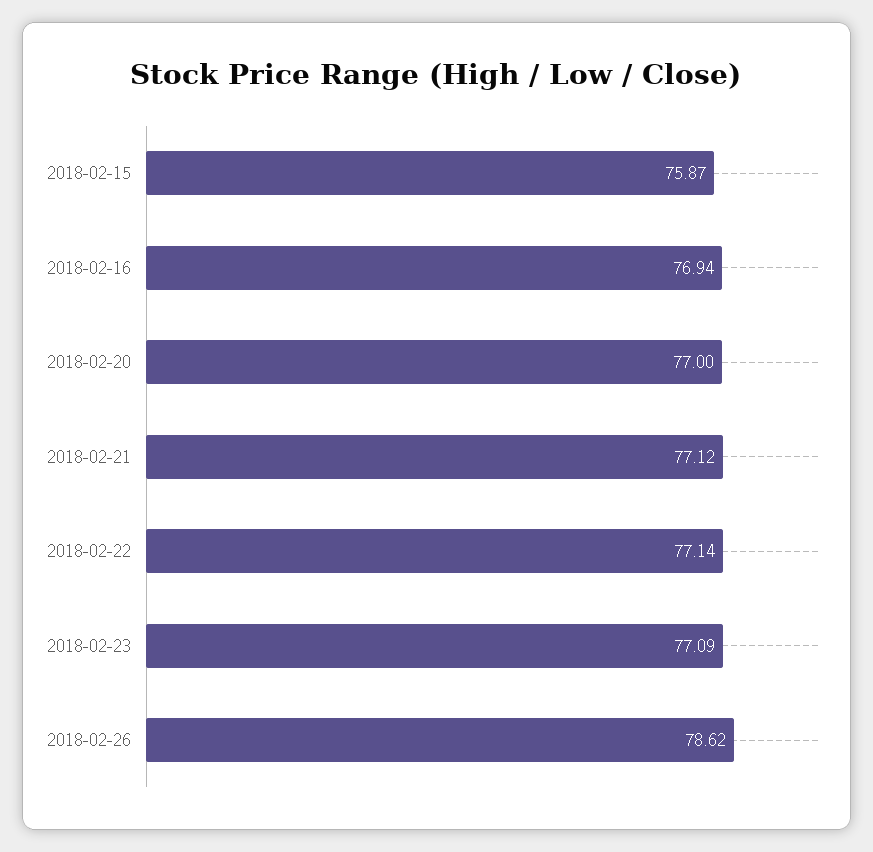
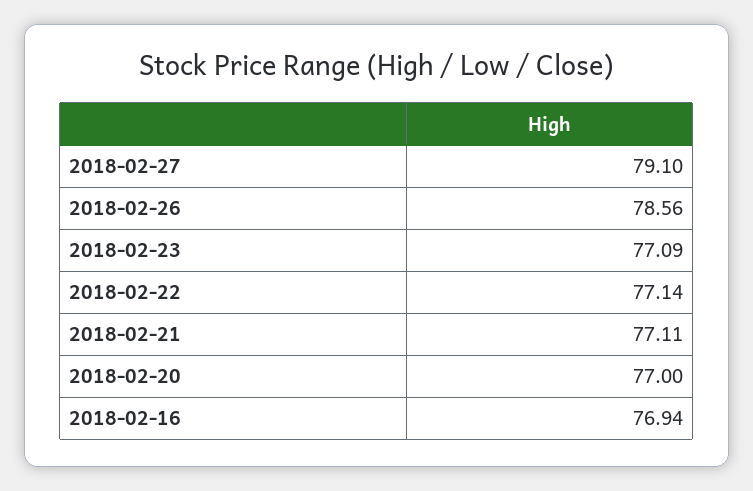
2018-02-15: 75.87 -> none
2018-02-21: 77.12 -> 77.11
2018-02-26: 78.62 -> 78.56
2018-02-27: none -> 79.1

